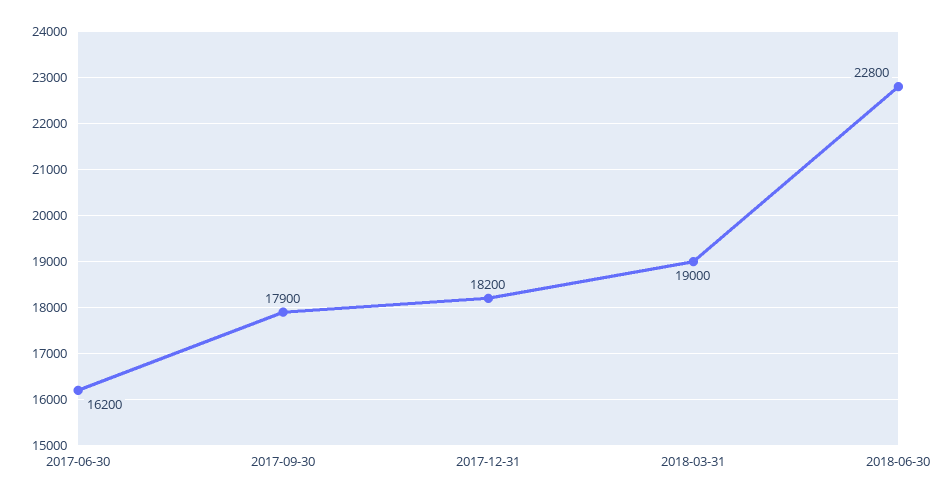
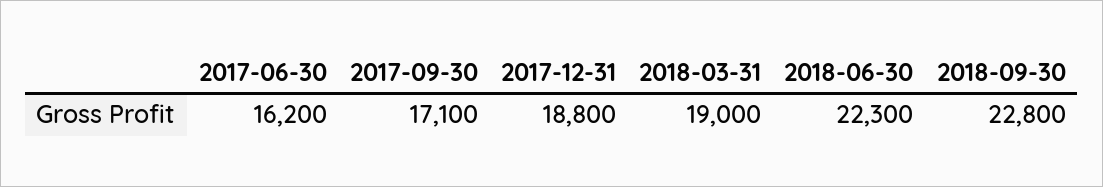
2017-09-30: 17900 -> 17100
2017-12-31: 18200 -> 18800
2018-06-30: 22800 -> 22300
2018-09-30: none -> 22800

